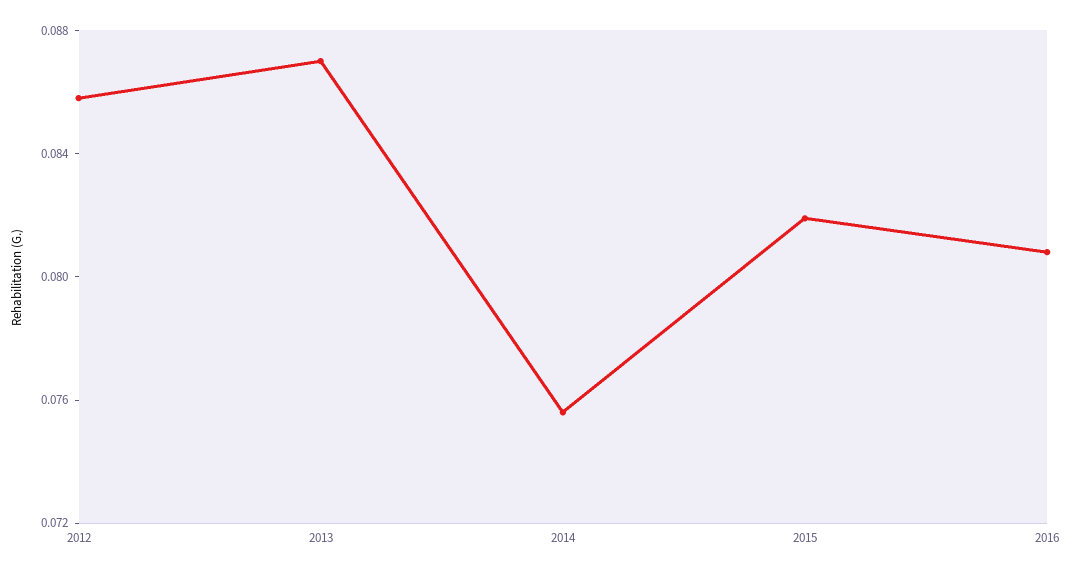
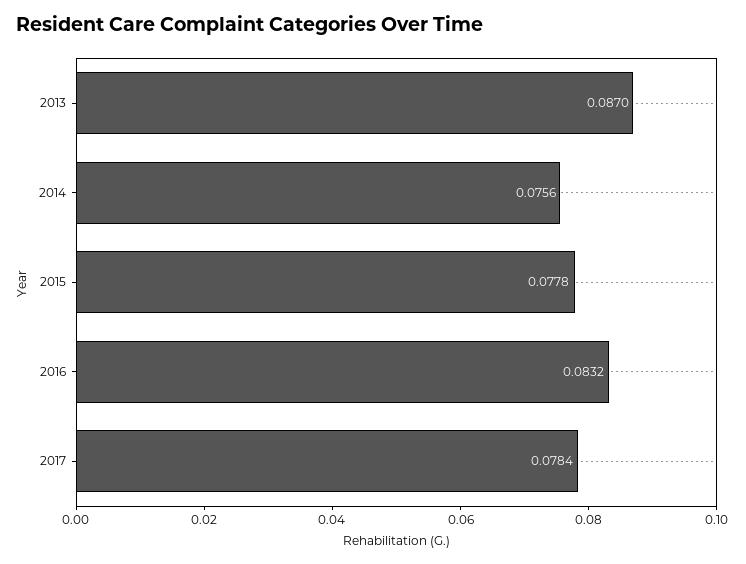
2012: 0.086 -> none
2015: 0.082 -> 0.0778
2016: 0.081 -> 0.0832
2017: none -> 0.0784

